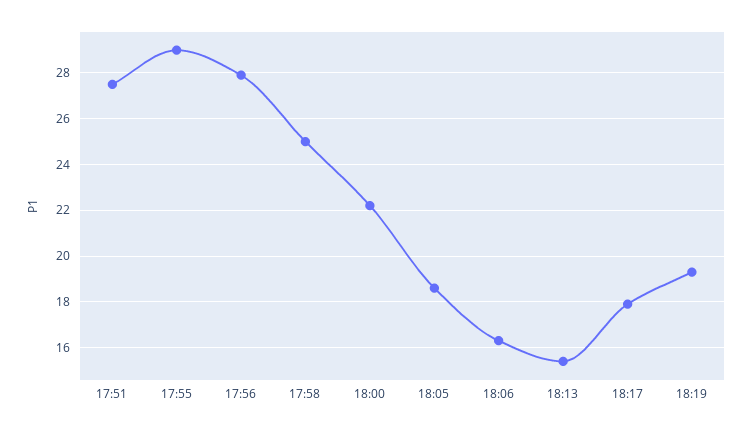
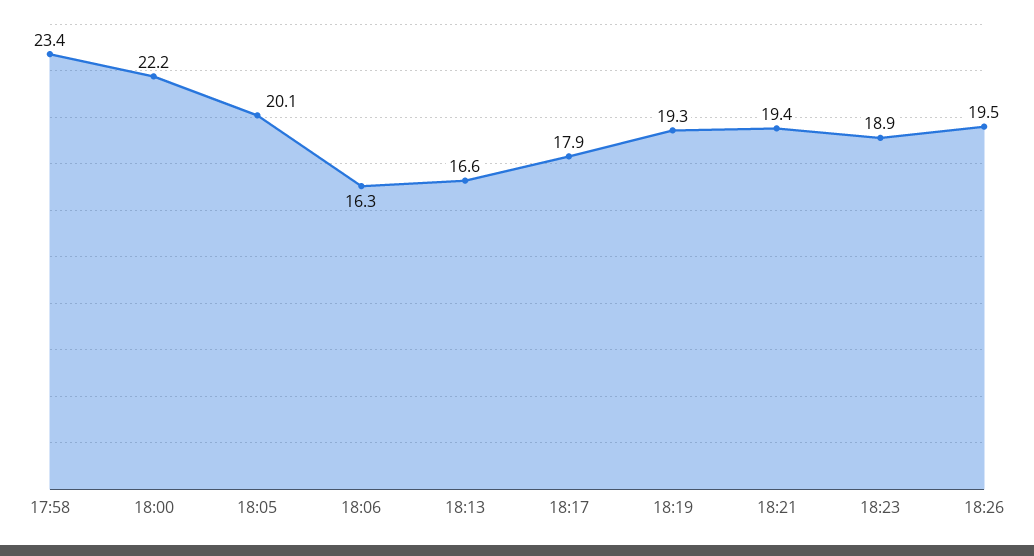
17:51: 27.5 -> none
17:55: 29 -> none
17:56: 28 -> none
17:58: 25 -> 23.4
18:05: 18.5 -> 20.1
18:13: 15.5 -> 16.6
18:21: none -> 19.4
18:23: none -> 18.9
18:26: none -> 19.5

